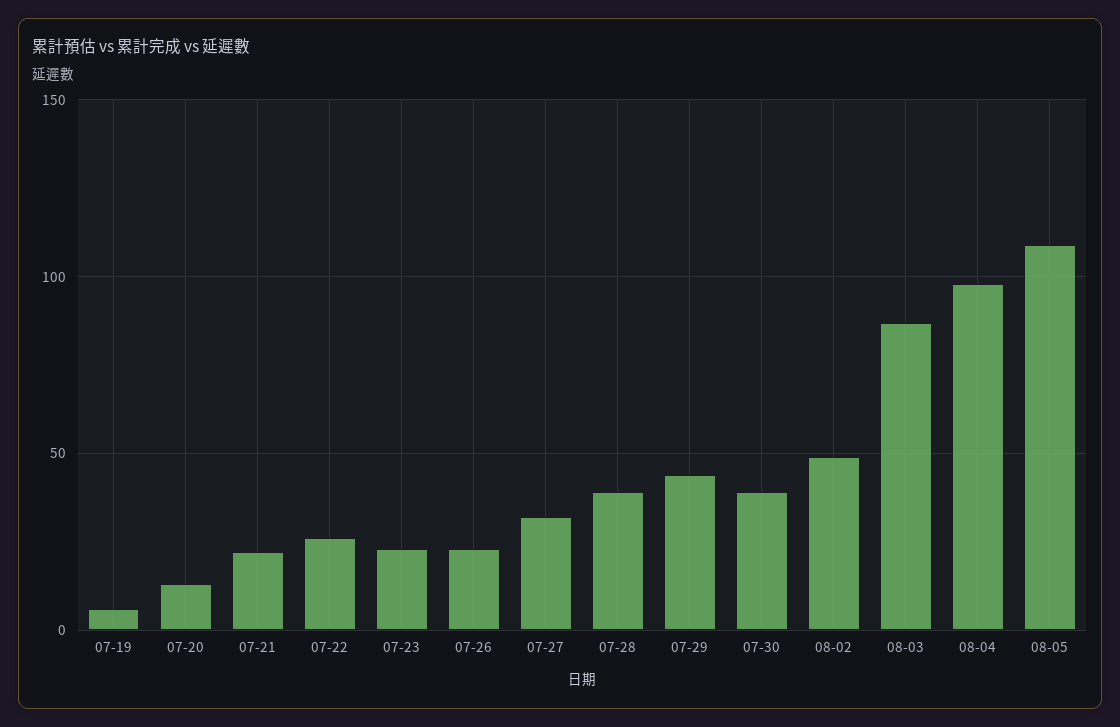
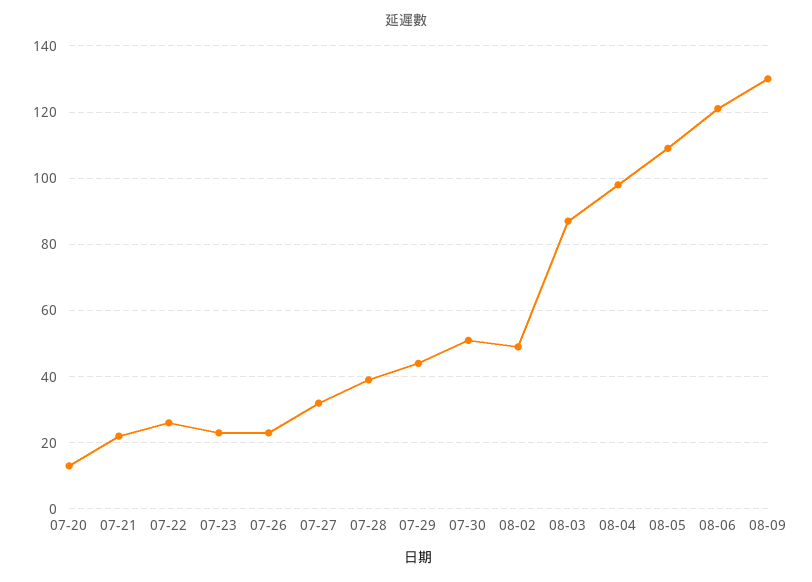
07-19: 5 -> none
07-30: 40 -> 50
08-06: none -> 120
08-09: none -> 130

